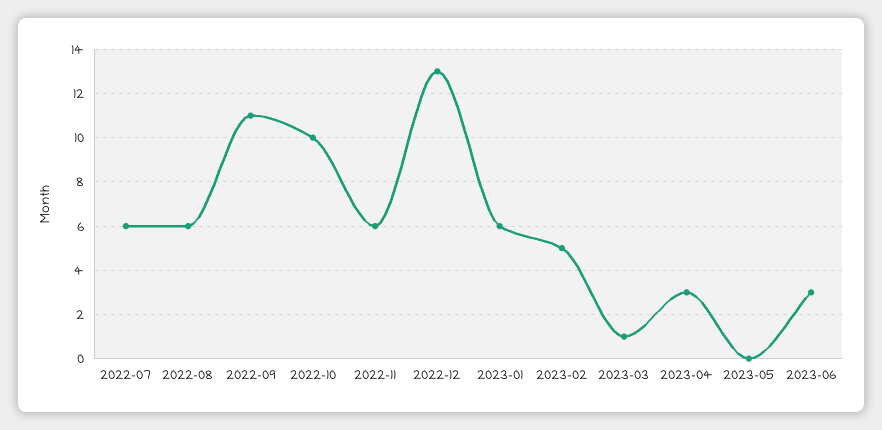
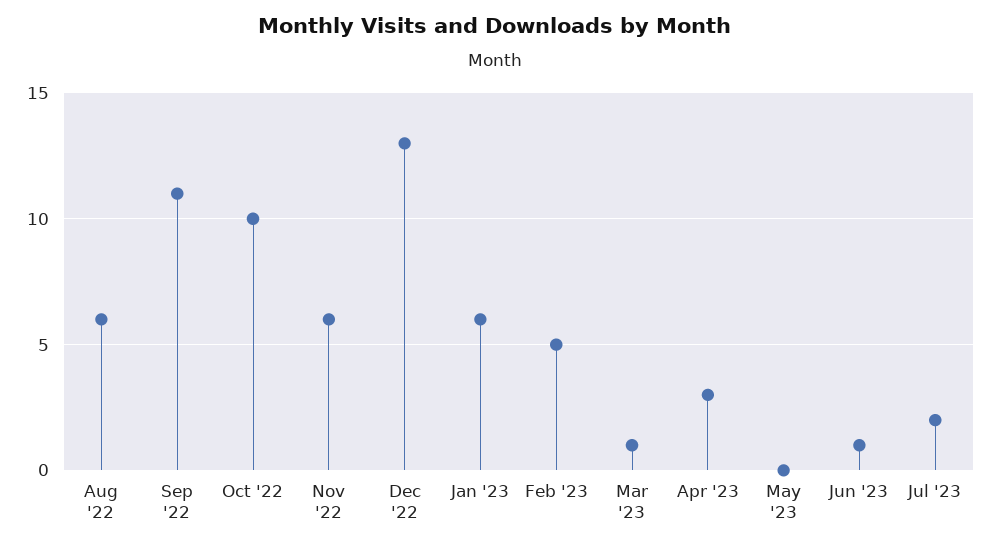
2022-07: 6 -> none
2023-06: 3 -> 1
Jul '23: none -> 2

